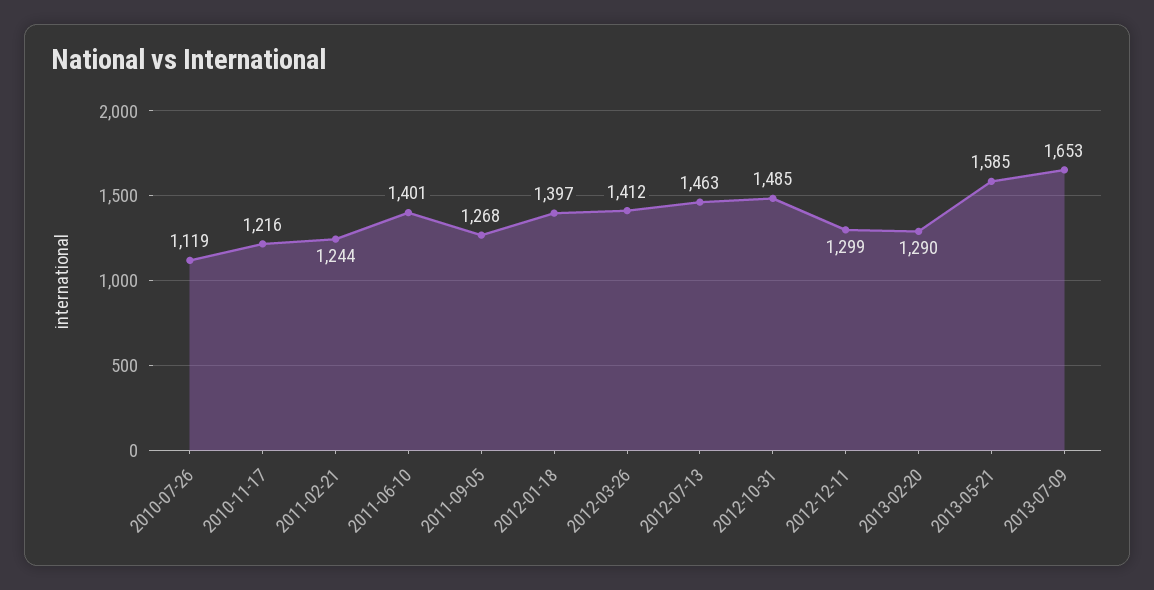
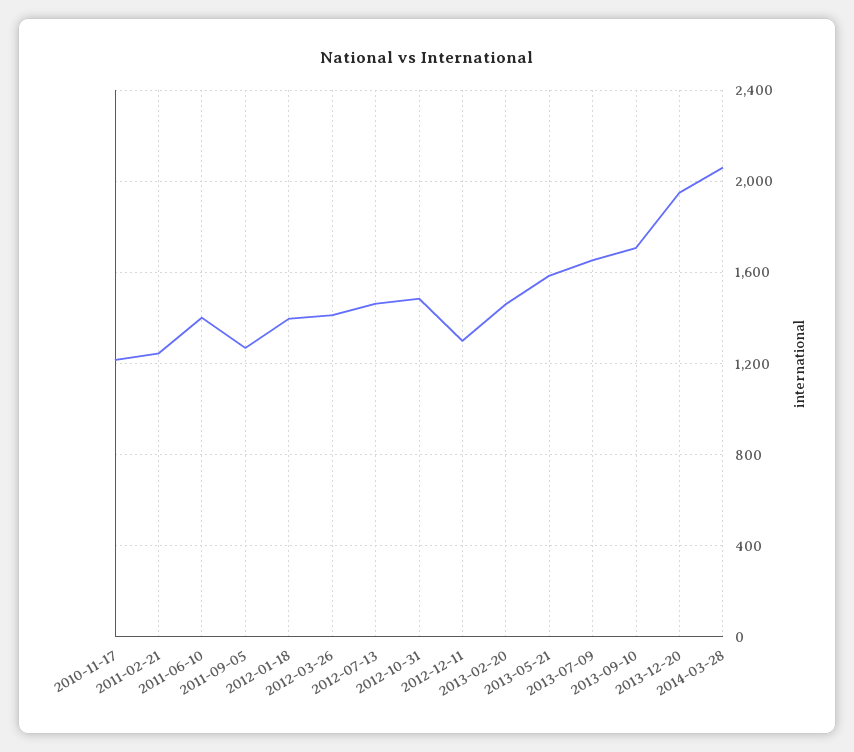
2010-07-26: 1119 -> none
2013-02-20: 1290 -> 1450
2013-09-10: none -> 1700
2013-12-20: none -> 1950
2014-03-28: none -> 2050

